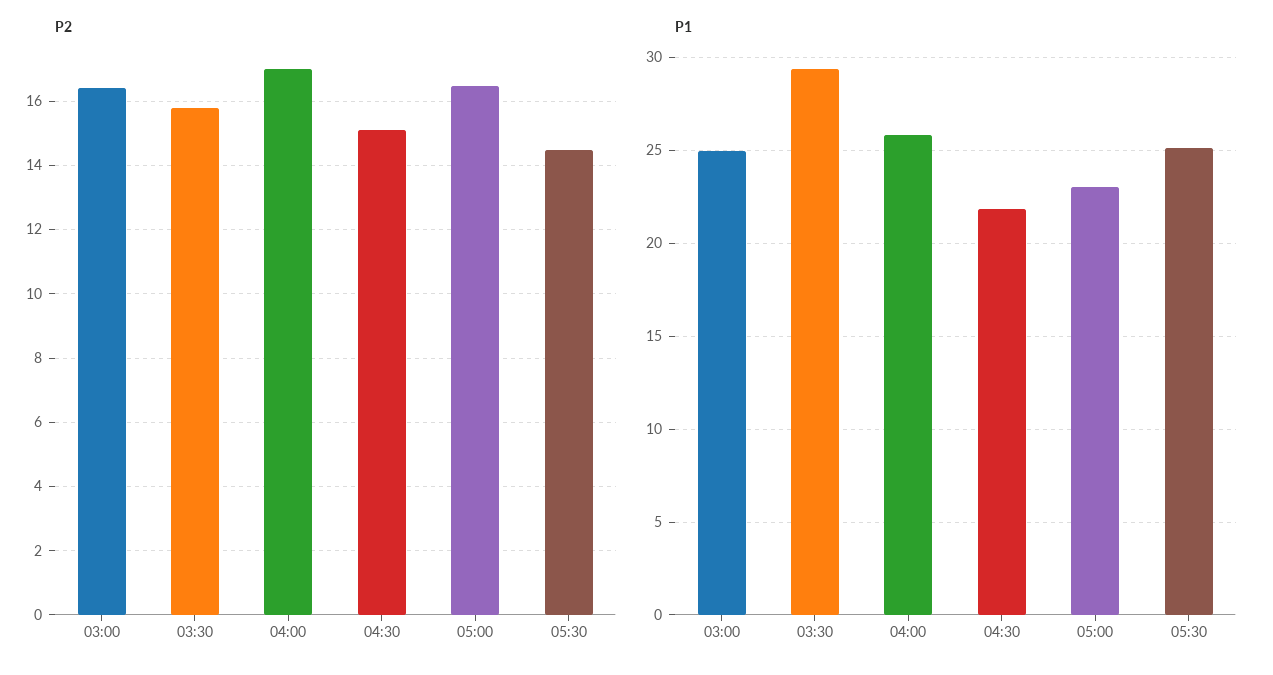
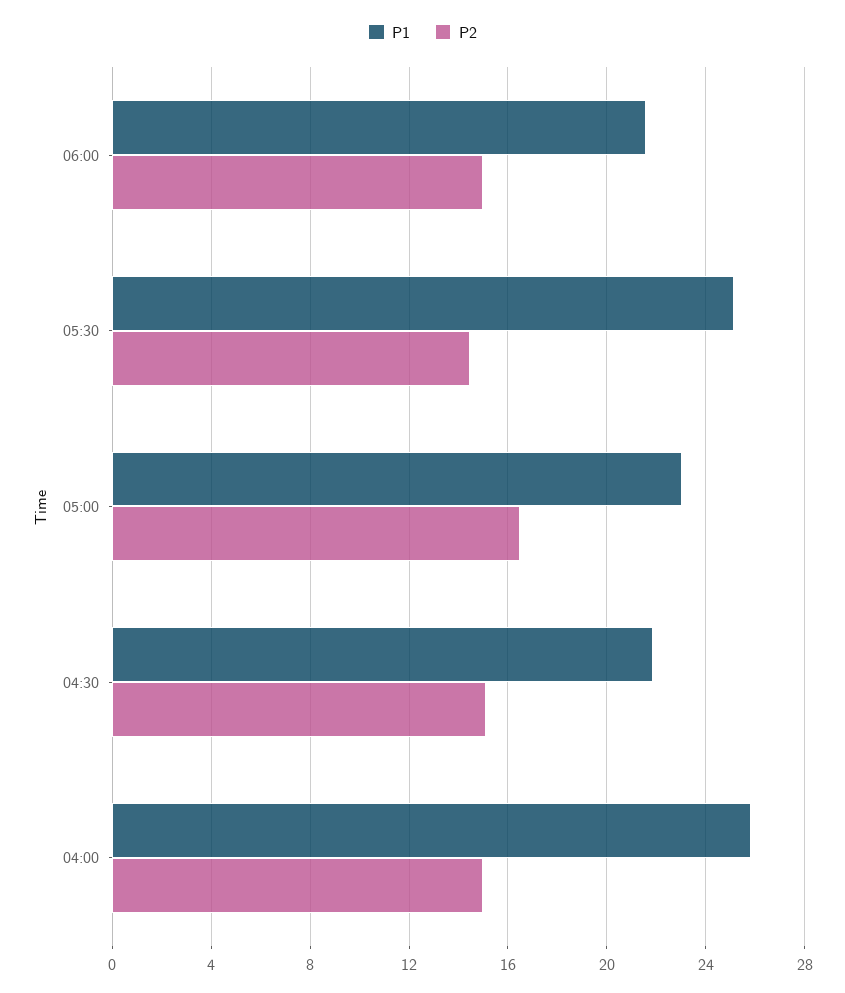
P2, 03:00: 16.4 -> none
P2, 03:30: 15.8 -> none
P2, 04:00: 17 -> 15
P1, 03:00: 25 -> none
P1, 03:30: 29.5 -> none
P1, 06:00: none -> 21.5
P2, 06:00: none -> 15

